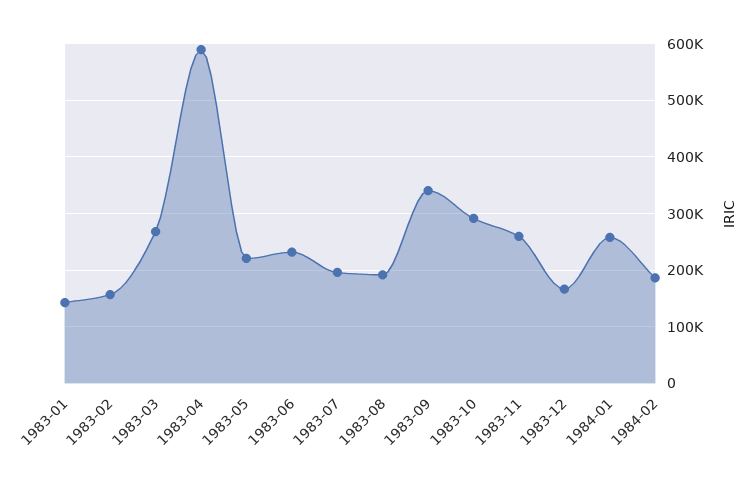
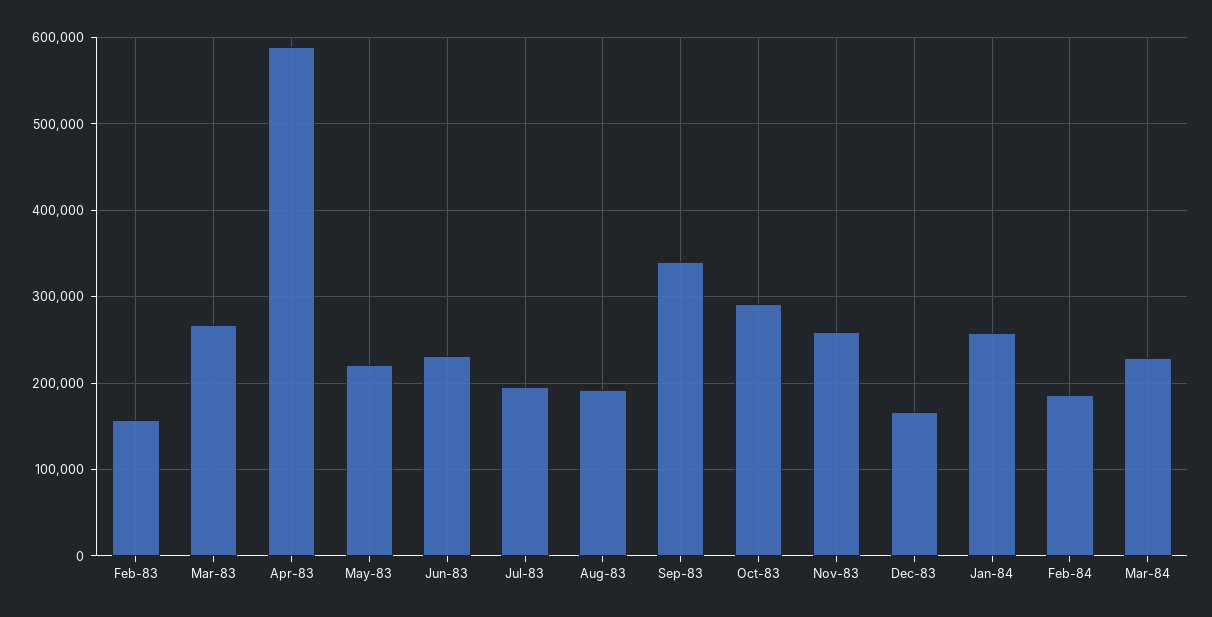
1983-01: 140000 -> none
Mar-84: none -> 230000

